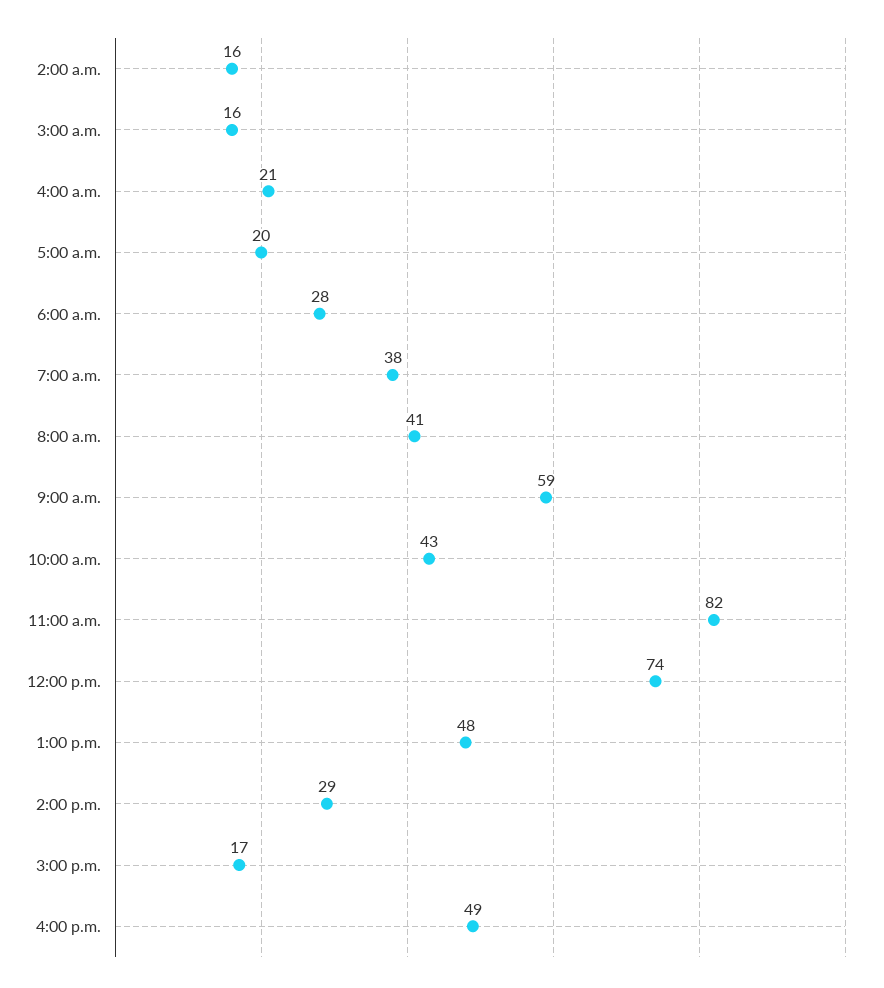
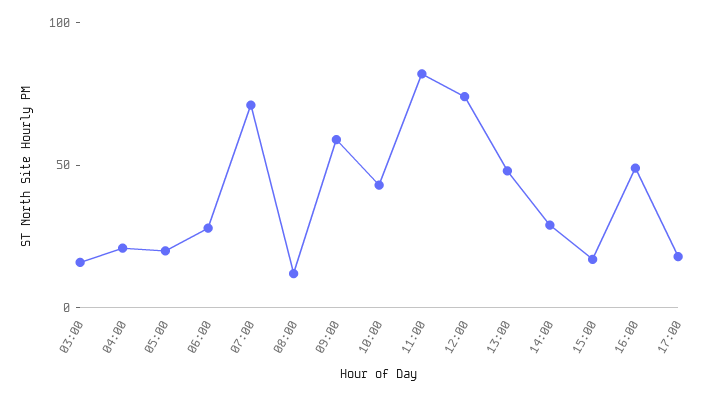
2:00 a.m.: 16 -> none
7:00 a.m.: 38 -> 70
8:00 a.m.: 41 -> 10
17:00: none -> 20

